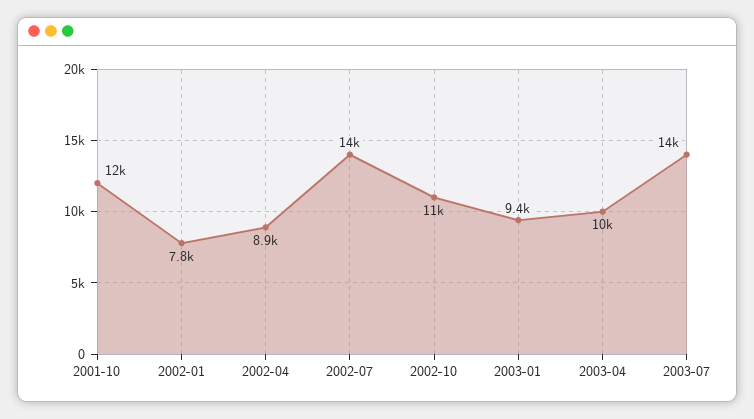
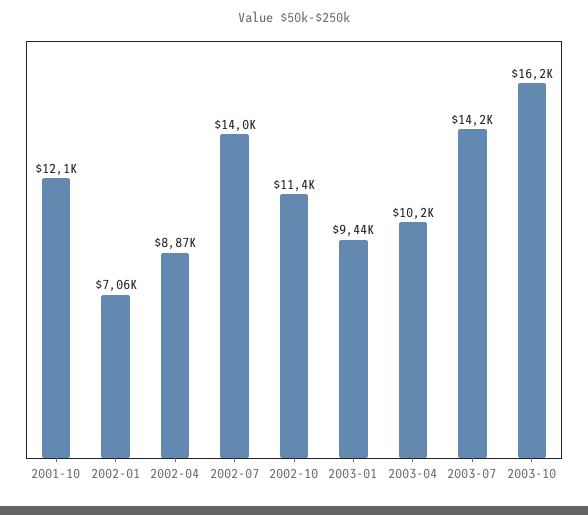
2002-01: 7800 -> 7060
2003-10: none -> 16200

